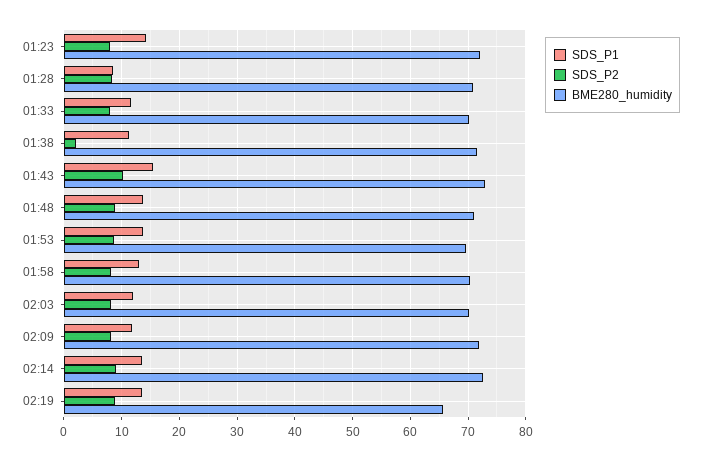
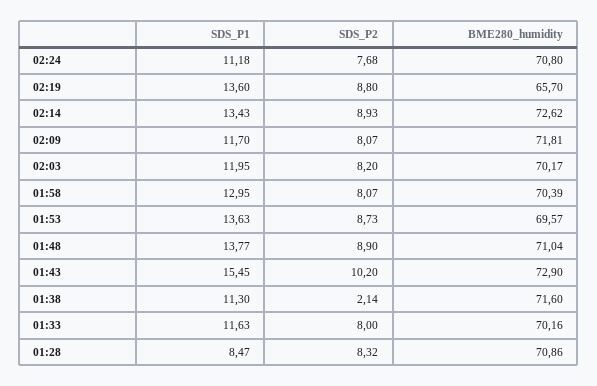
SDS_P1, 01:23: 14 -> none
SDS_P2, 01:23: 8 -> none
BME280_humidity, 01:23: 72 -> none
SDS_P1, 02:24: none -> 11.18
SDS_P2, 02:24: none -> 7.68
BME280_humidity, 02:24: none -> 70.8

